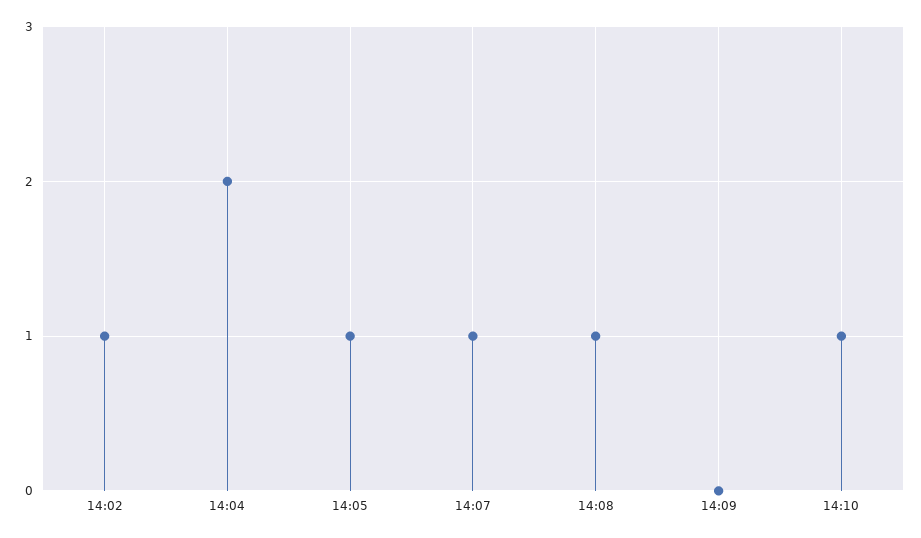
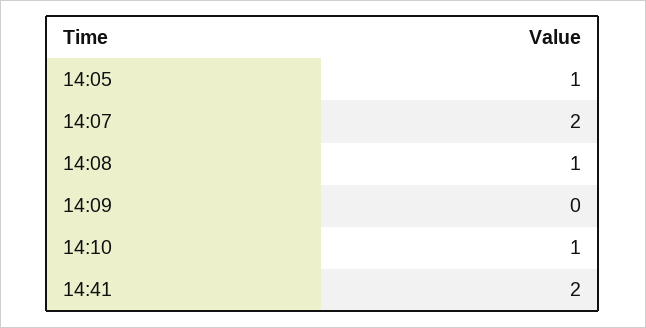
14:02: 1 -> none
14:04: 2 -> none
14:07: 1 -> 2
14:41: none -> 2

